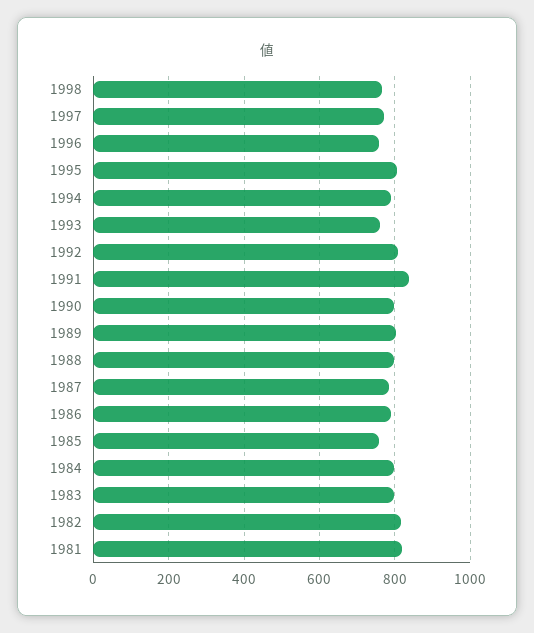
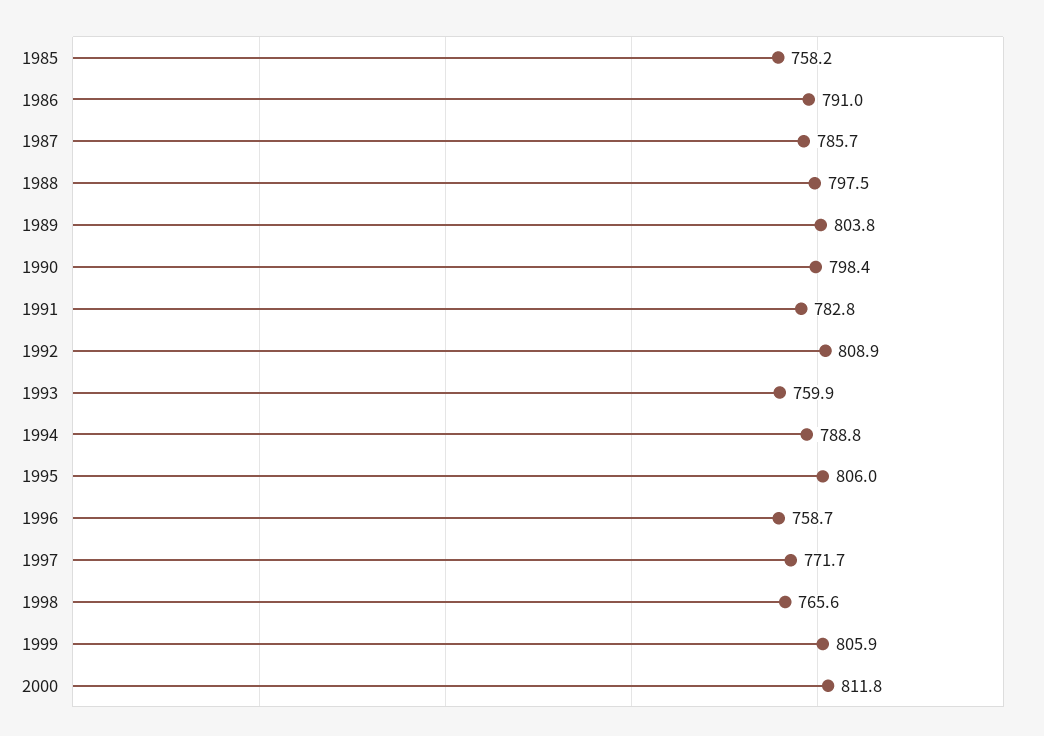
1991: 840 -> 782.8
1984: 800 -> none
1983: 800 -> none
1982: 820 -> none
1981: 820 -> none
1999: none -> 805.9
2000: none -> 811.8

